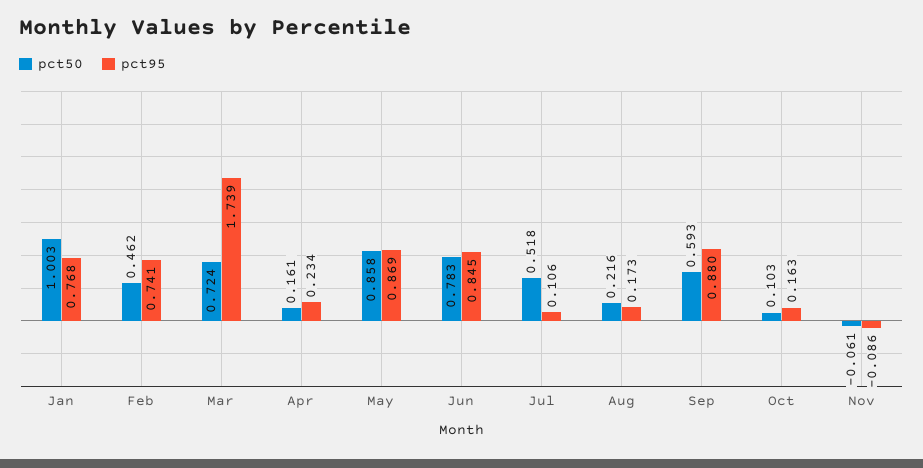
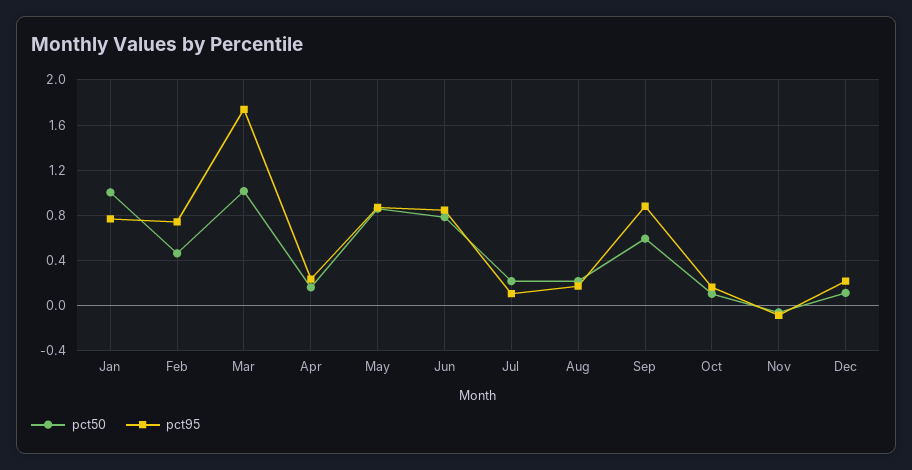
pct50, Mar: 0.724 -> 1
pct50, Jul: 0.518 -> 0.2
pct50, Dec: none -> 0.1
pct95, Dec: none -> 0.2

